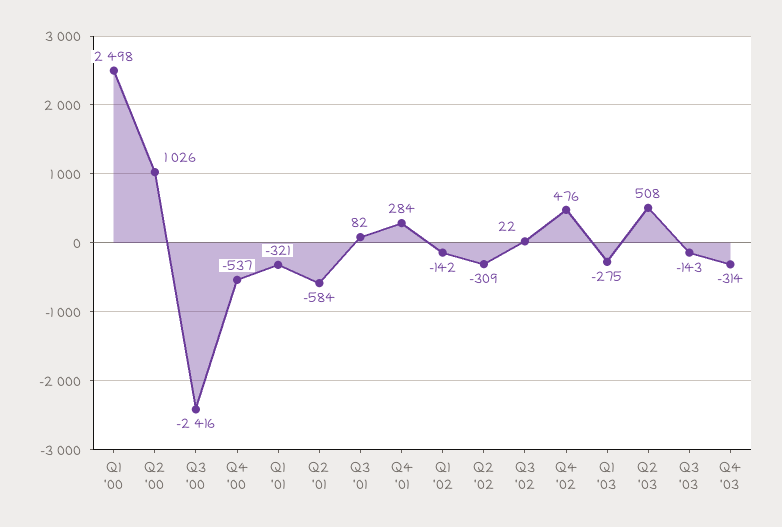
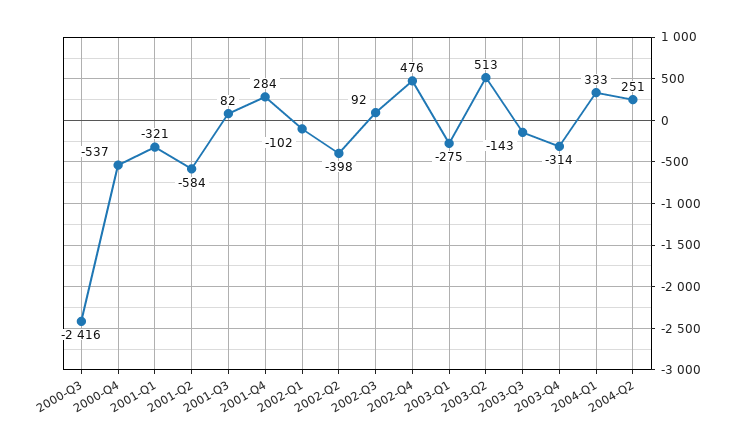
Q1 '00: 2498 -> none
Q2 '00: 1026 -> none
Q1 '02: -142 -> -102
Q2 '02: -309 -> -398
Q3 '02: 22 -> 92
Q2 '03: 508 -> 513
2004-Q1: none -> 333
2004-Q2: none -> 251

